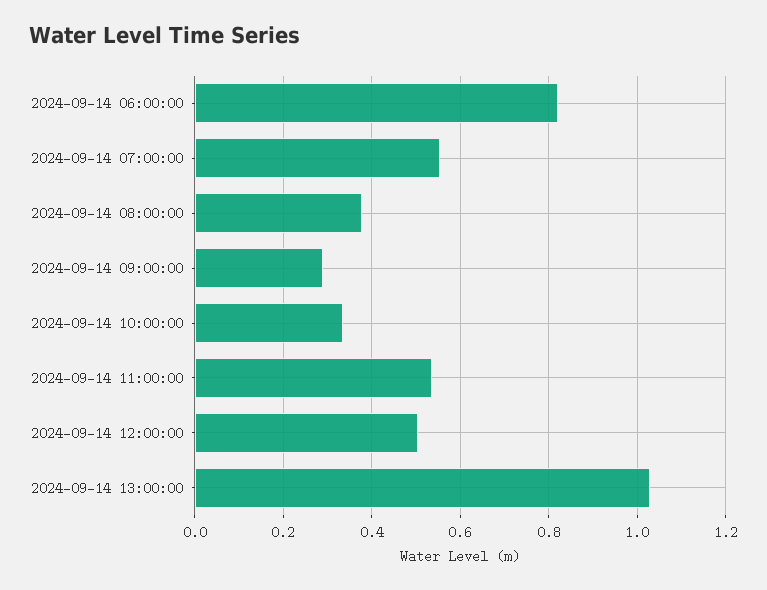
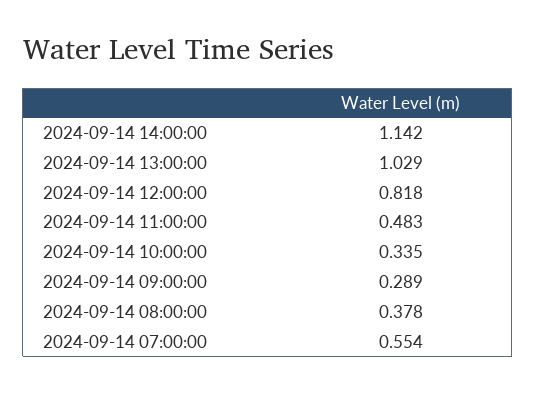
2024-09-14 06:00:00: 0.82 -> none
2024-09-14 11:00:00: 0.54 -> 0.483
2024-09-14 12:00:00: 0.5 -> 0.818
2024-09-14 14:00:00: none -> 1.142

